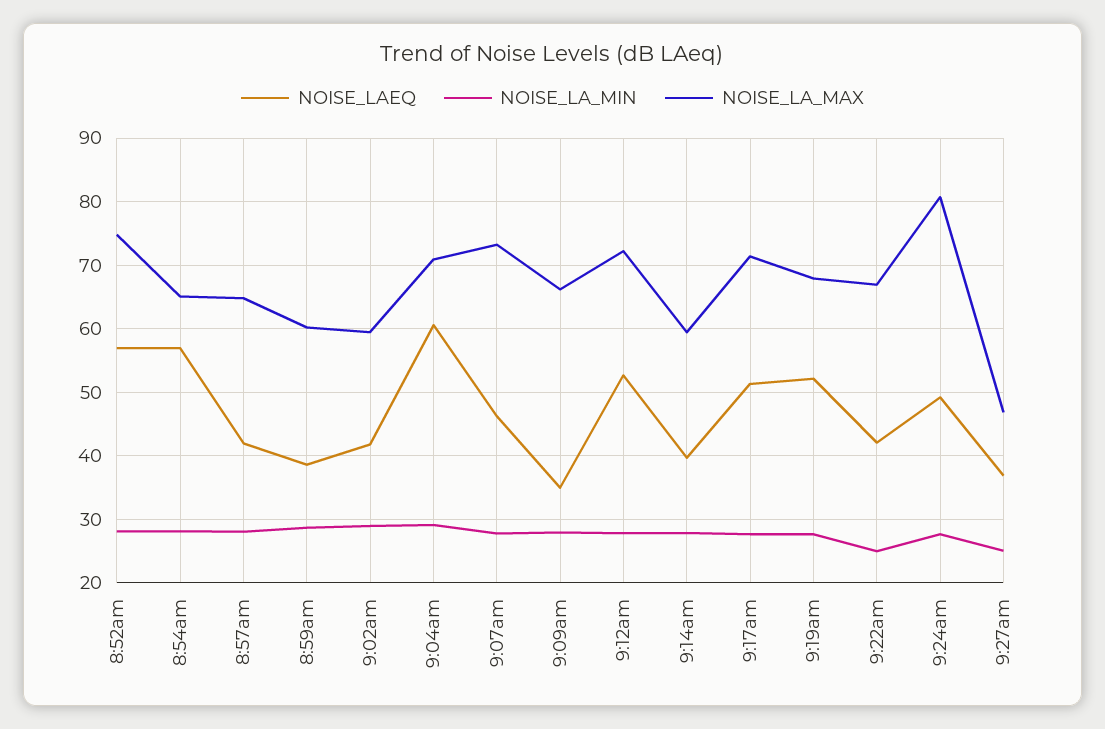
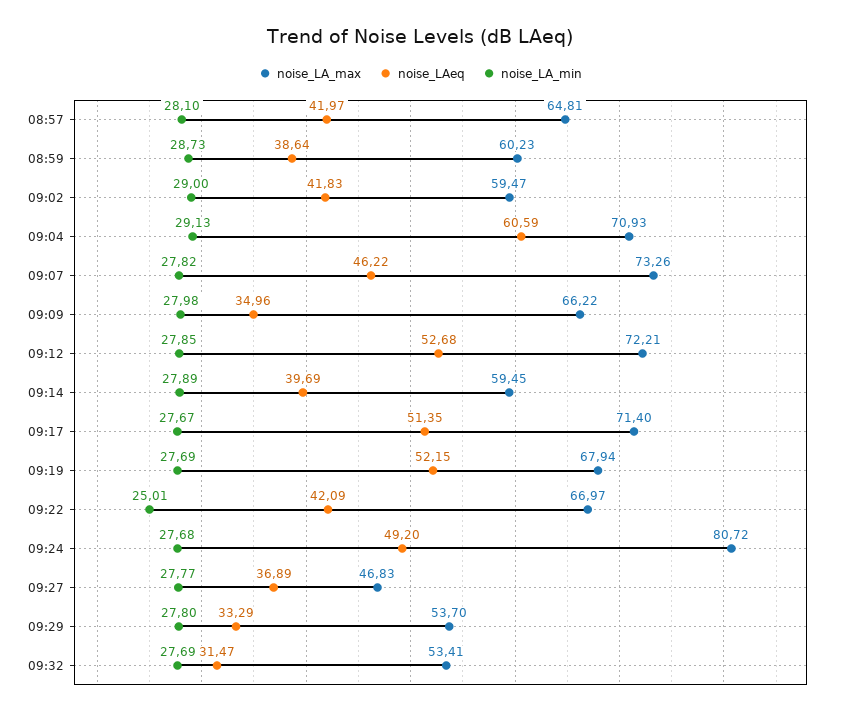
NOISE_LAEQ, 8:52am: 57 -> none
NOISE_LA_MIN, 8:52am: 28 -> none
NOISE_LA_MAX, 8:52am: 75 -> none
NOISE_LAEQ, 8:54am: 57 -> none
NOISE_LA_MIN, 8:54am: 28 -> none
NOISE_LA_MAX, 8:54am: 65 -> none
NOISE_LA_MIN, 9:27am: 25 -> 27.77
NOISE_LA_MAX, 09:29: none -> 53.7
NOISE_LAEQ, 09:29: none -> 33.29
NOISE_LA_MIN, 09:29: none -> 27.8
NOISE_LA_MAX, 09:32: none -> 53.41
NOISE_LAEQ, 09:32: none -> 31.47
NOISE_LA_MIN, 09:32: none -> 27.69

